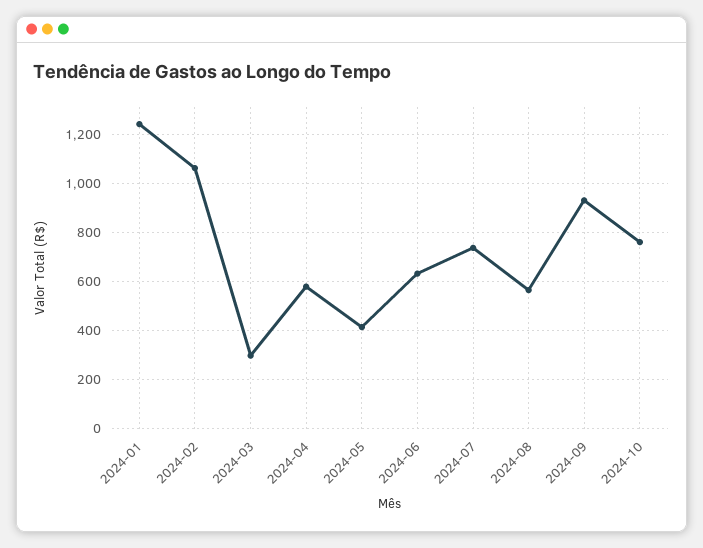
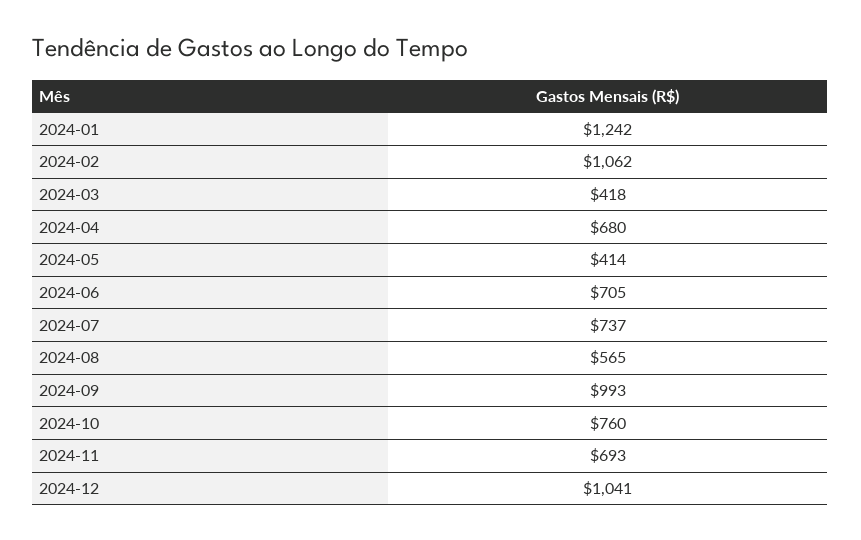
2024-03: 300 -> 418
2024-04: 575 -> 680
2024-06: 625 -> 705
2024-09: 925 -> 993
2024-11: none -> 693
2024-12: none -> 1041

